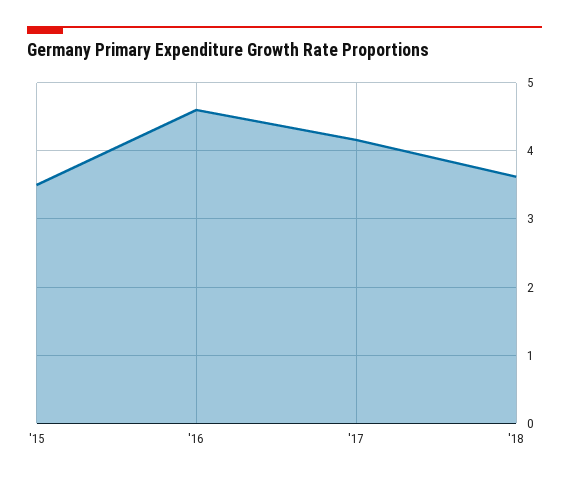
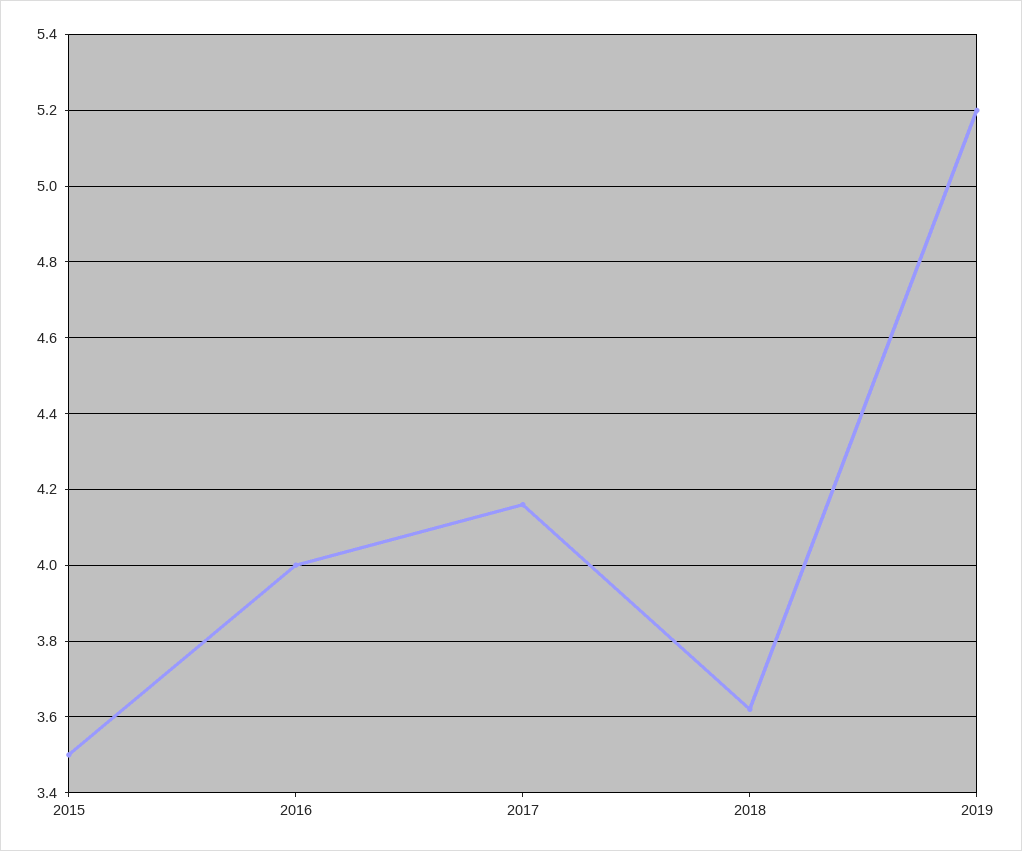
'16: 4.6 -> 4
2019: none -> 5.2

